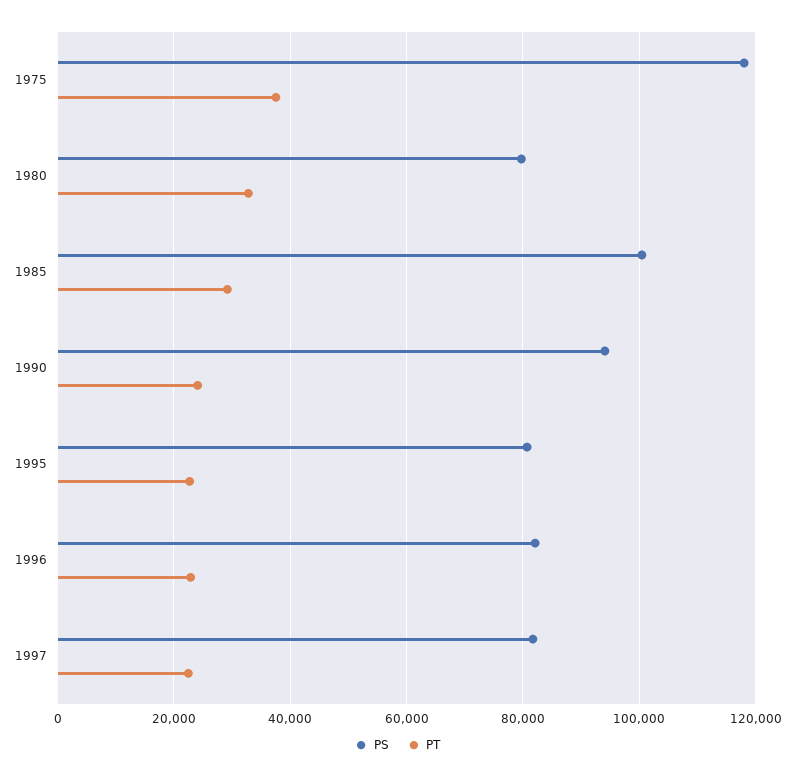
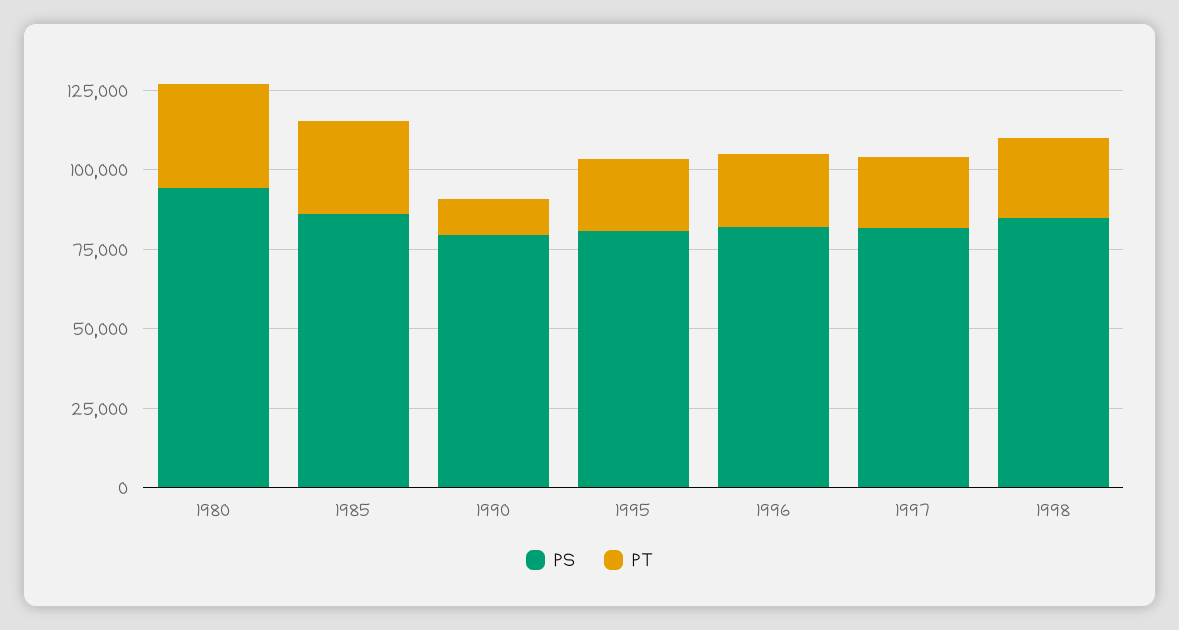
PS, 1975: 118000 -> none
PT, 1975: 38000 -> none
PS, 1980: 80000 -> 95000
PS, 1985: 100000 -> 85000
PS, 1990: 94000 -> 80000
PT, 1990: 24000 -> 10000
PS, 1998: none -> 85000
PT, 1998: none -> 25000

